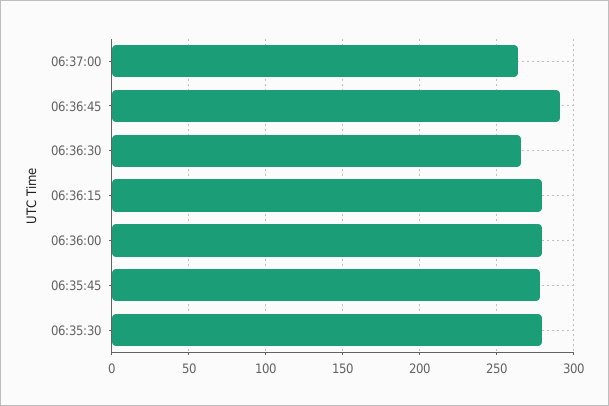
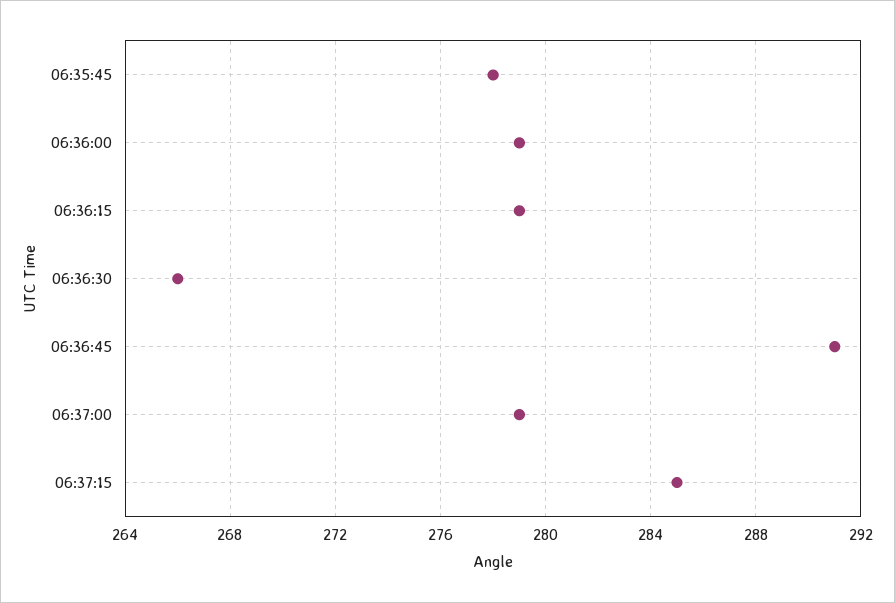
06:37:00: 265 -> 279
06:35:30: 280 -> none
06:37:15: none -> 285

